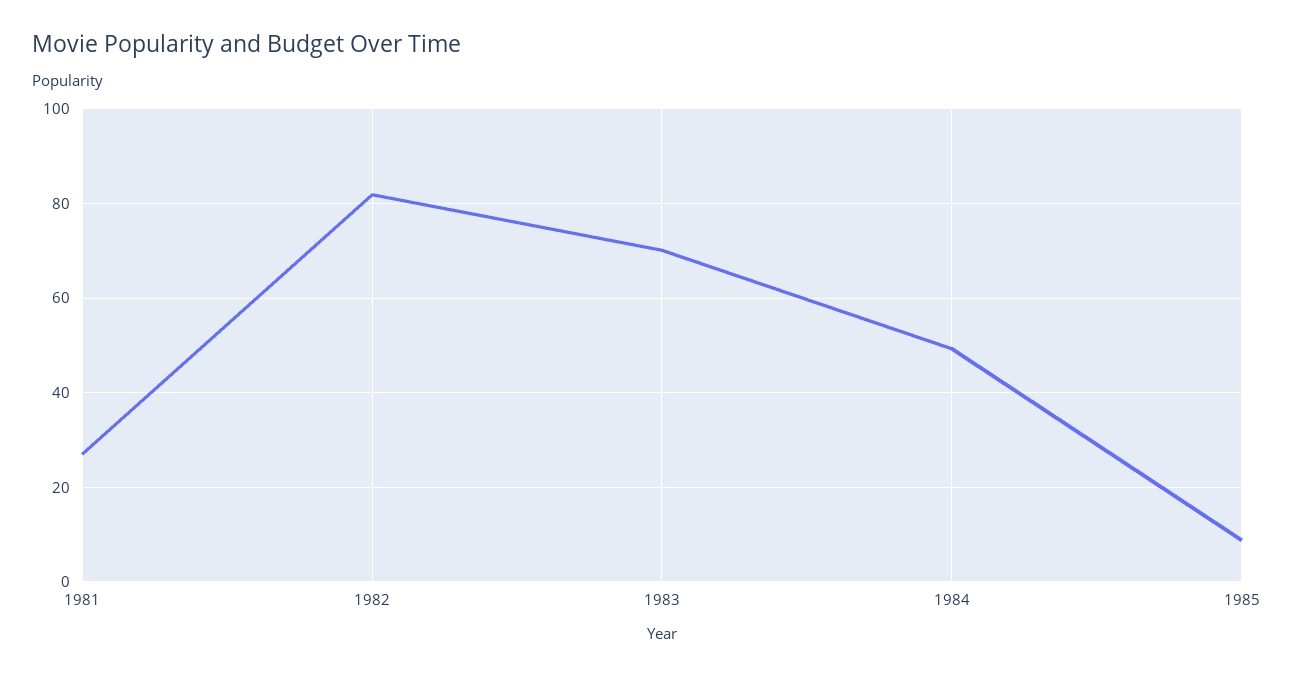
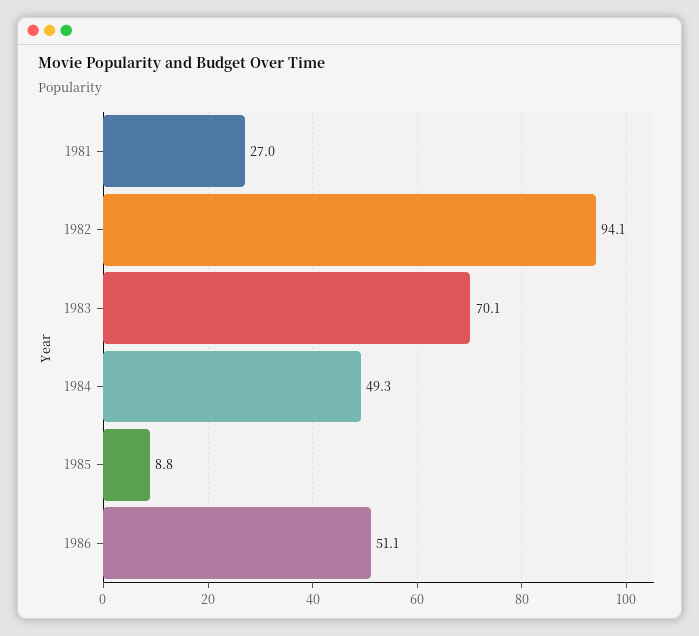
1982: 82 -> 94.1
1986: none -> 51.1

